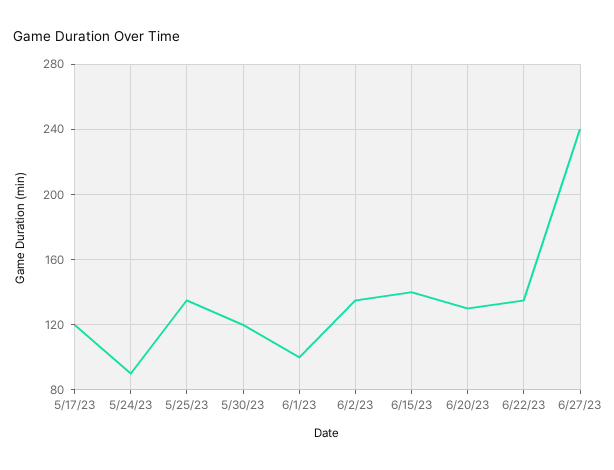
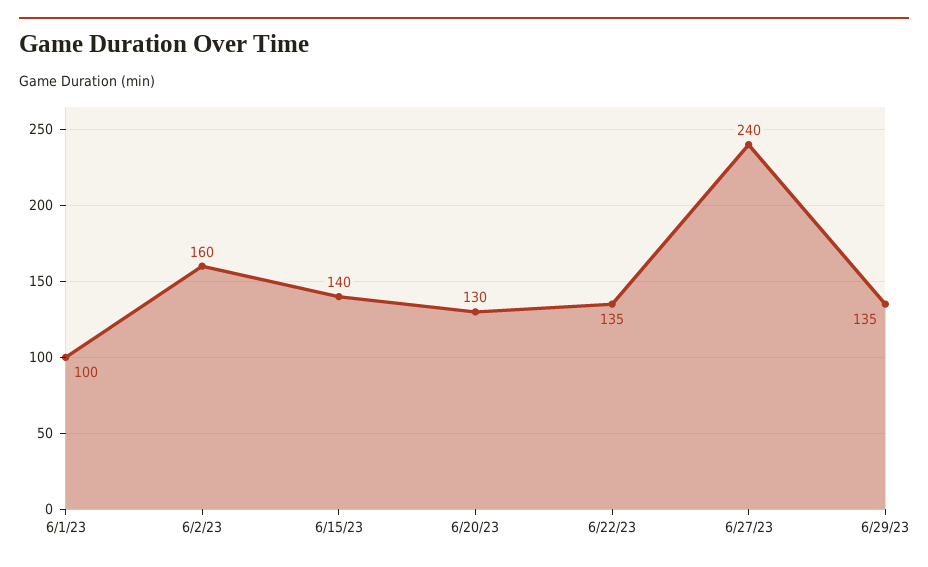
5/17/23: 120 -> none
5/24/23: 90 -> none
5/25/23: 135 -> none
5/30/23: 120 -> none
6/2/23: 135 -> 160
6/29/23: none -> 135

